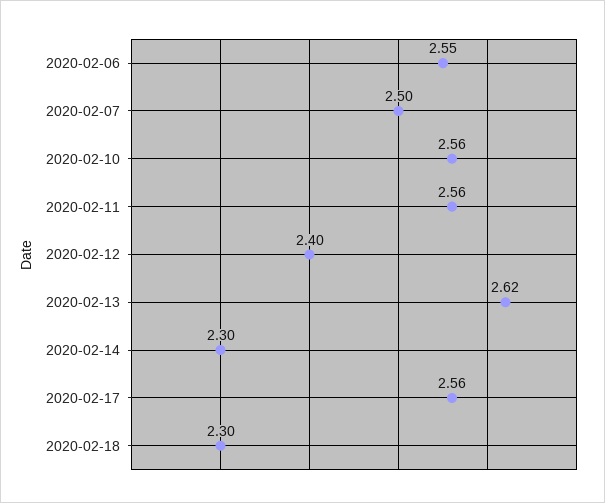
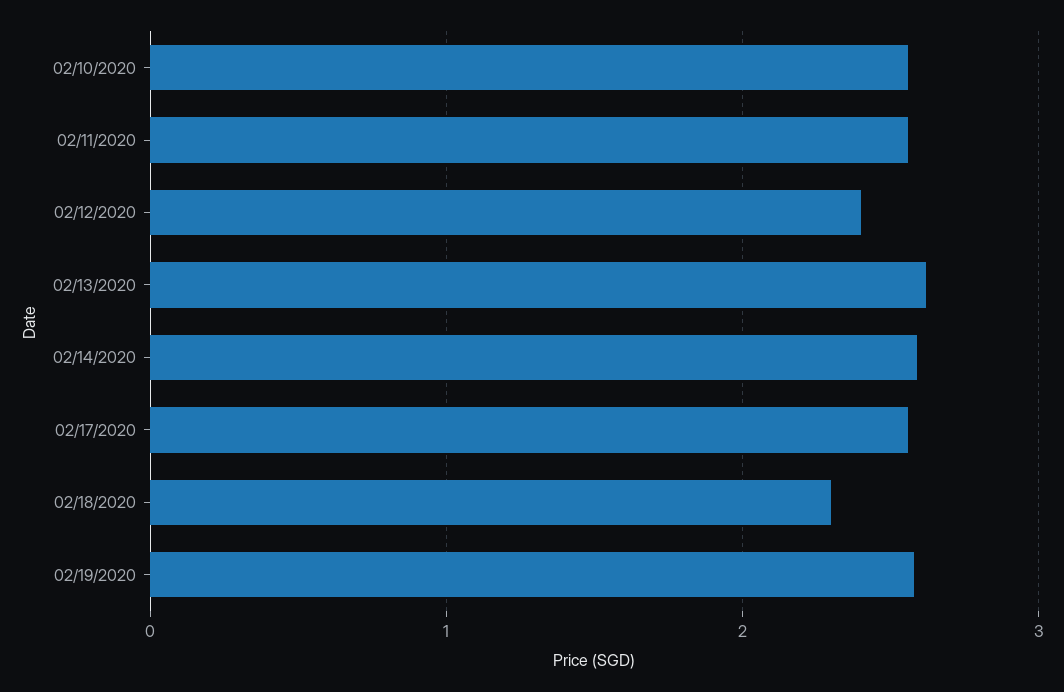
2020-02-06: 2.55 -> none
2020-02-07: 2.5 -> none
2020-02-14: 2.3 -> 2.6
02/19/2020: none -> 2.6

